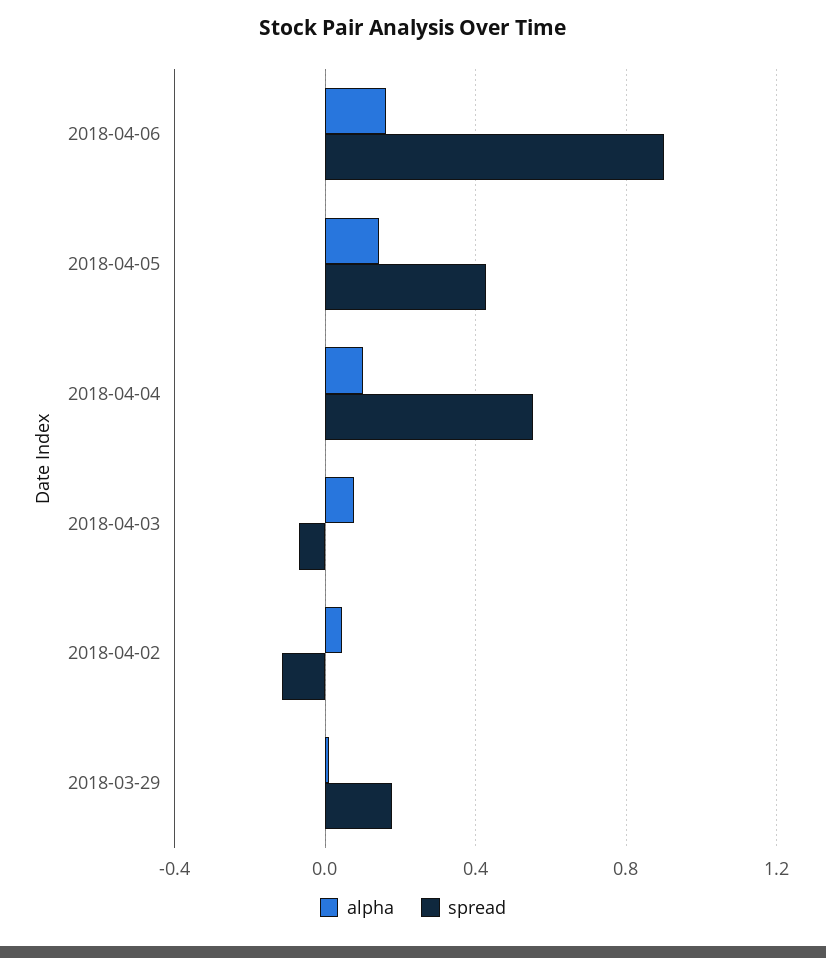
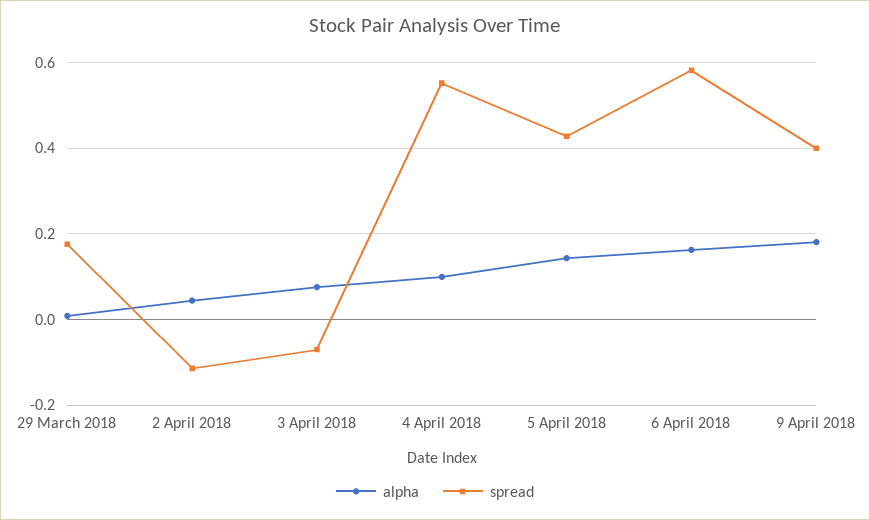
spread, 2018-04-06: 0.9 -> 0.58
alpha, 9 April 2018: none -> 0.18
spread, 9 April 2018: none -> 0.4

